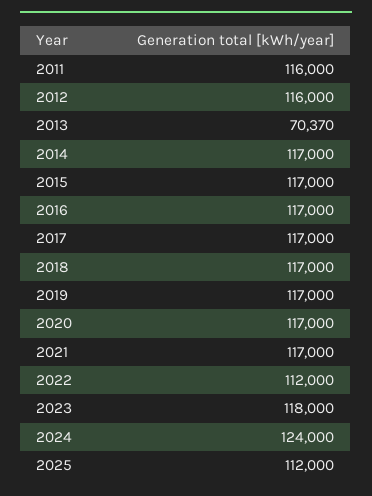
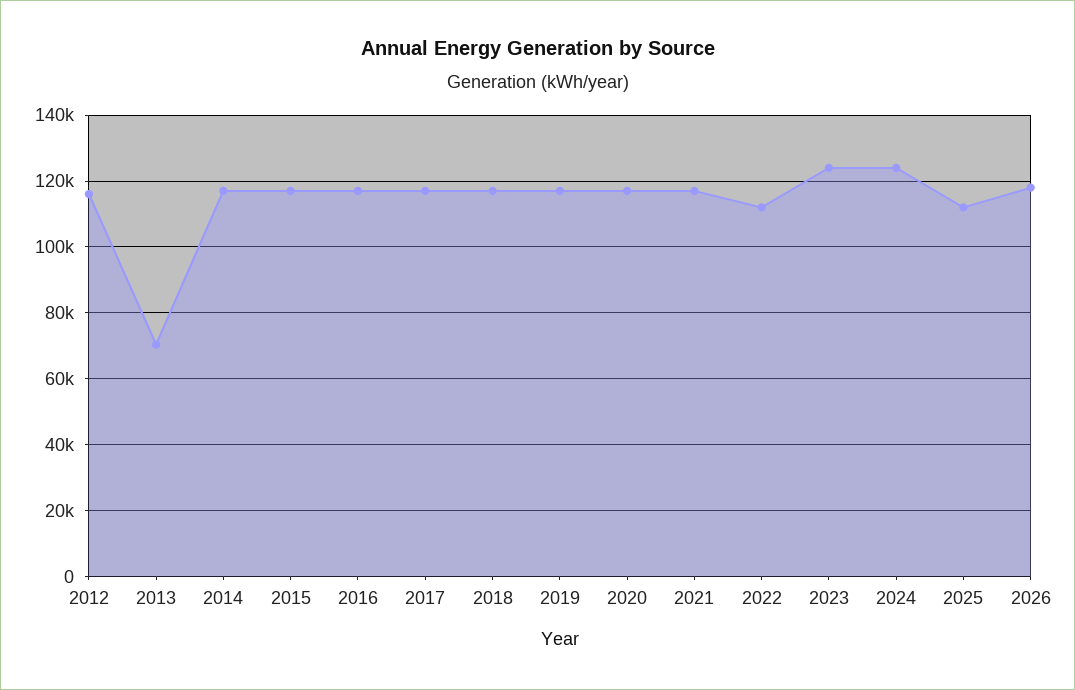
2011: 116000 -> none
2023: 118000 -> 124000
2026: none -> 118000

